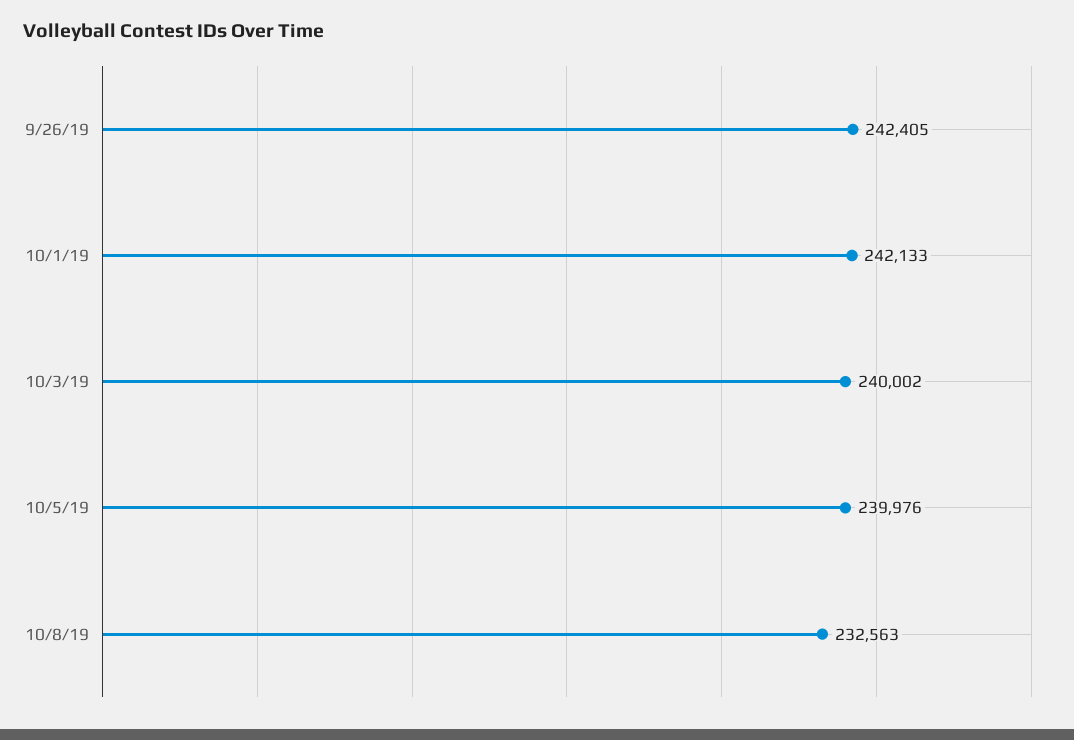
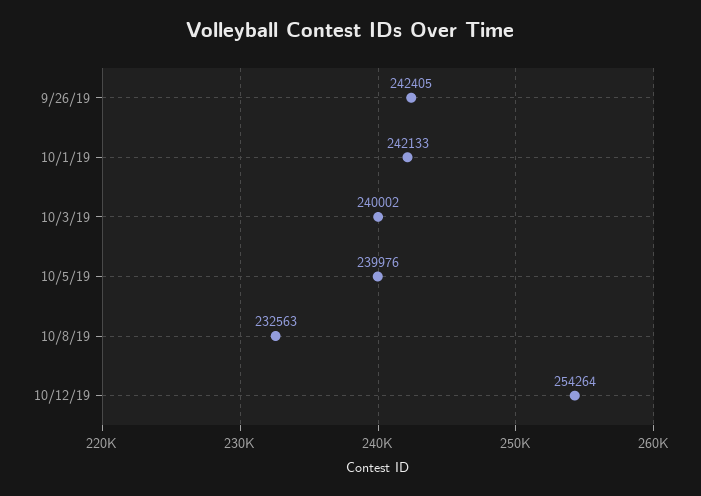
10/12/19: none -> 254264

